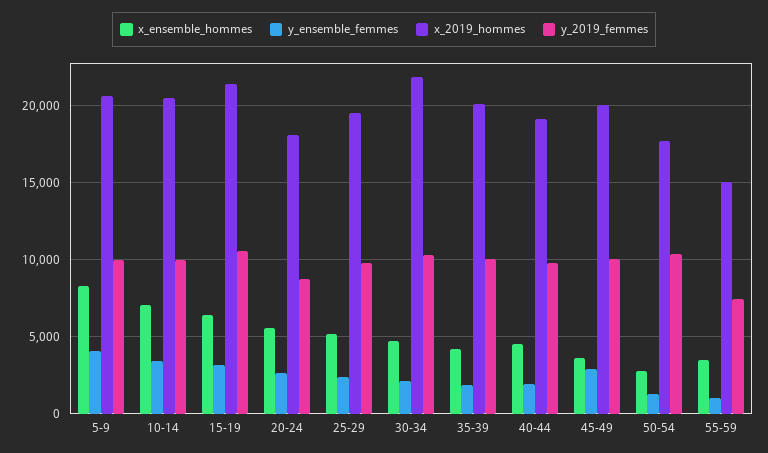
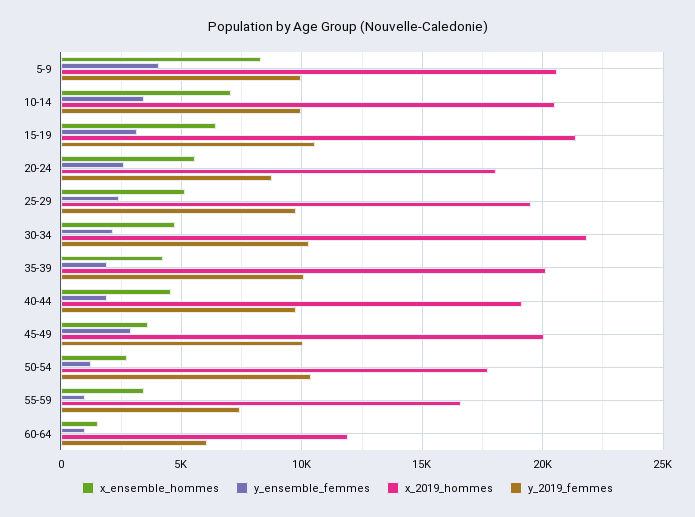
x_2019_hommes, 55-59: 15000 -> 16500
x_ensemble_hommes, 60-64: none -> 1500
y_ensemble_femmes, 60-64: none -> 1000
x_2019_hommes, 60-64: none -> 12000
y_2019_femmes, 60-64: none -> 6000

